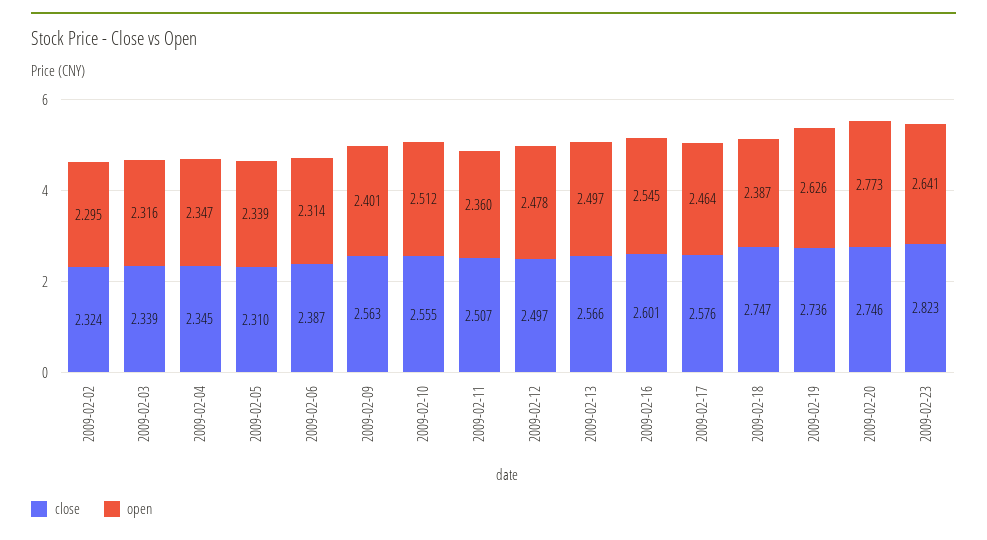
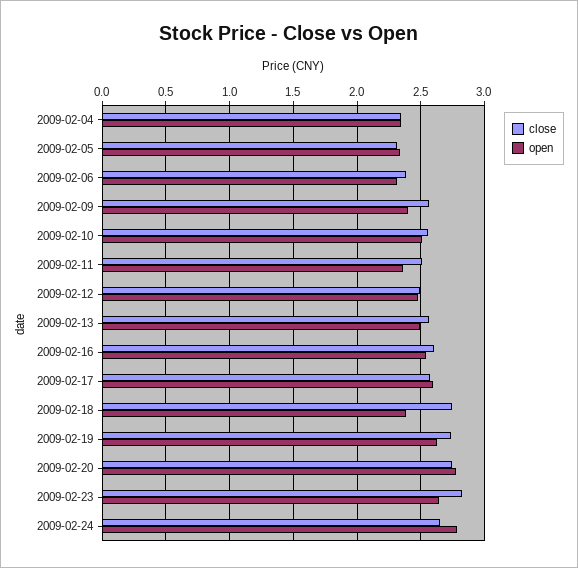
close, 2009-02-02: 2.324 -> none
open, 2009-02-02: 2.295 -> none
close, 2009-02-03: 2.339 -> none
open, 2009-02-03: 2.316 -> none
open, 2009-02-17: 2.464 -> 2.6
close, 2009-02-24: none -> 2.65
open, 2009-02-24: none -> 2.8

